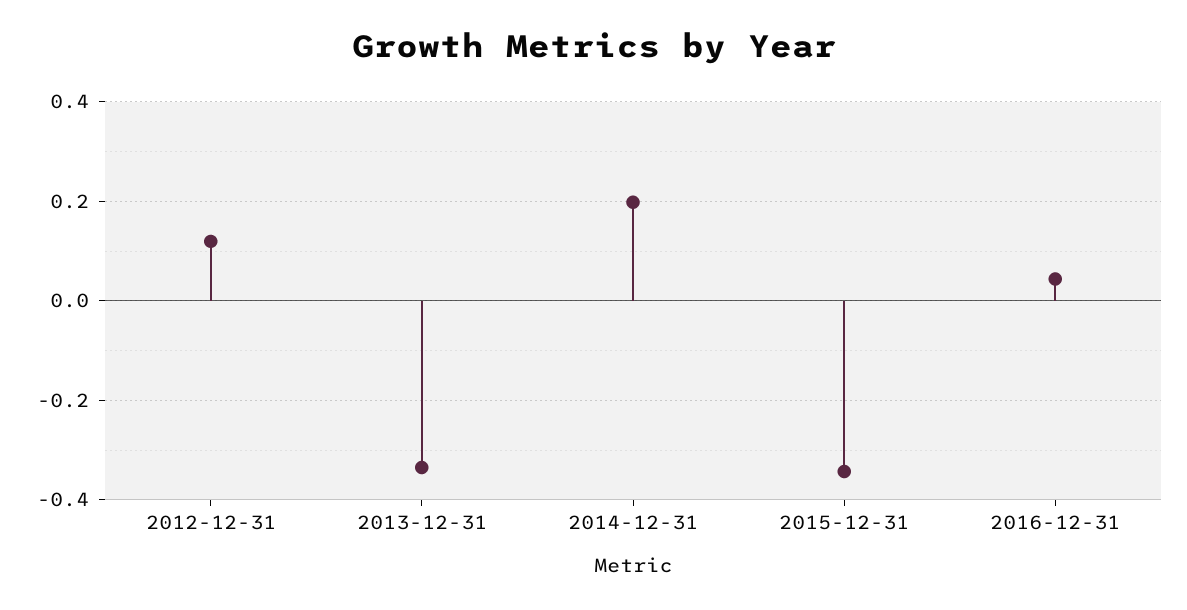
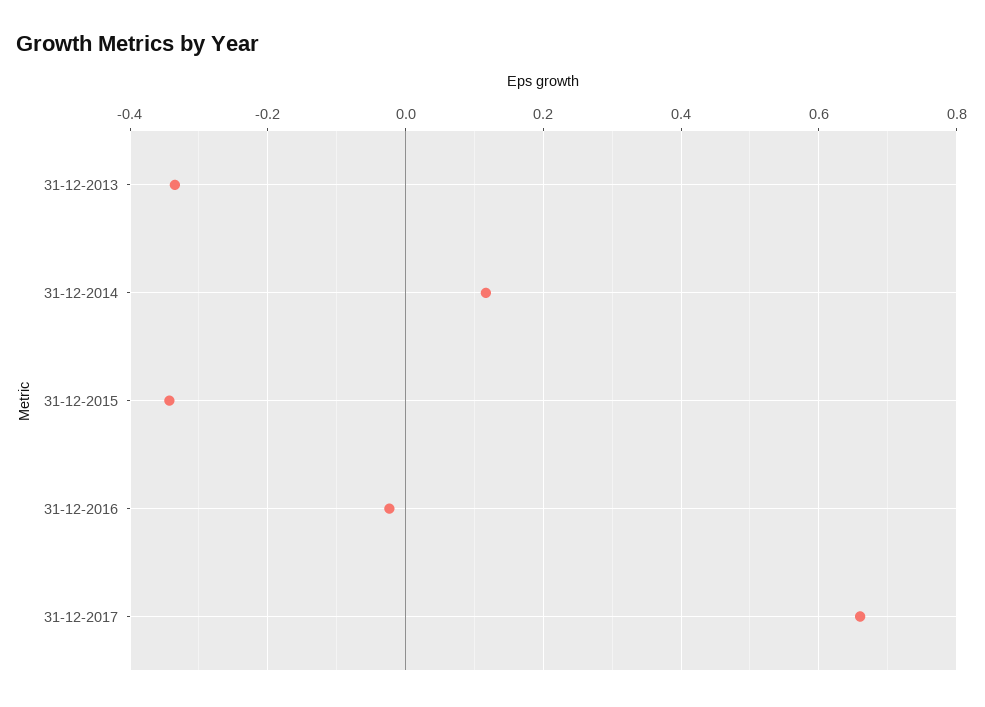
2012-12-31: 0.12 -> none
2014-12-31: 0.2 -> 0.12
2016-12-31: 0.04 -> -0.02
31-12-2017: none -> 0.66

